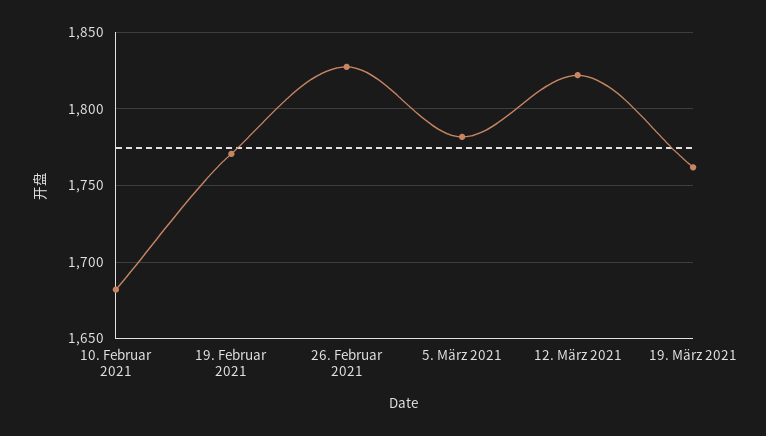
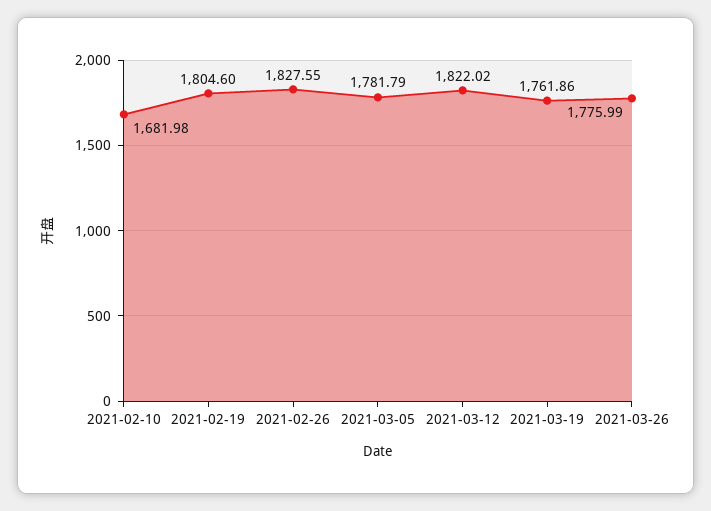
19. Februar 2021: 1770 -> 1804.6
2021-03-26: none -> 1775.99

